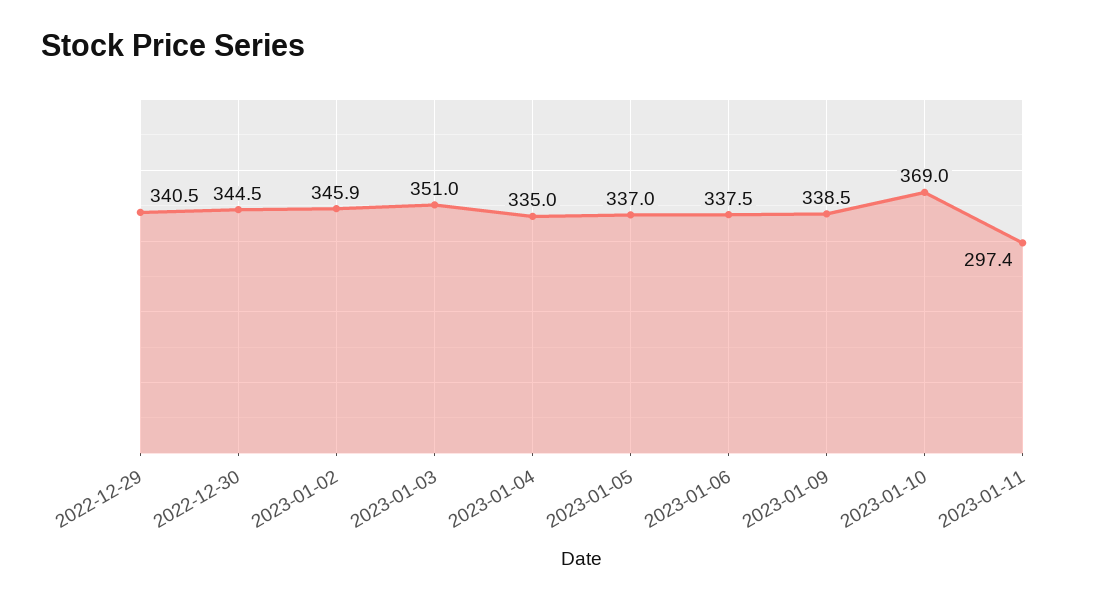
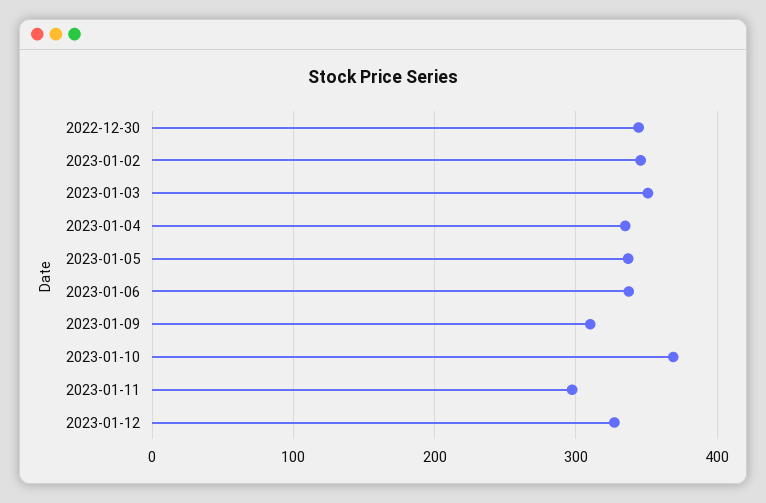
2022-12-29: 340.5 -> none
2023-01-09: 338.5 -> 310
2023-01-12: none -> 330

